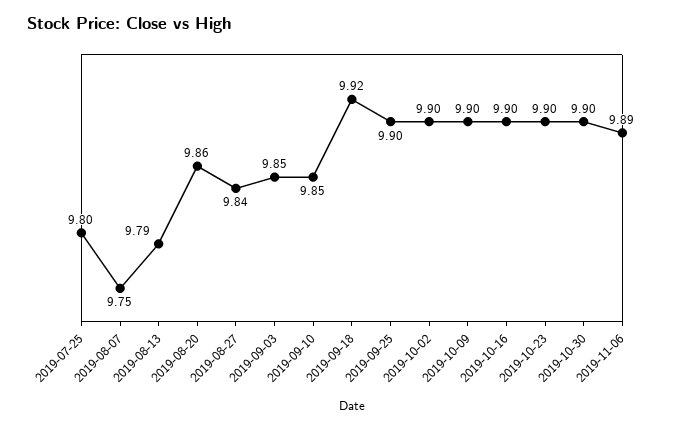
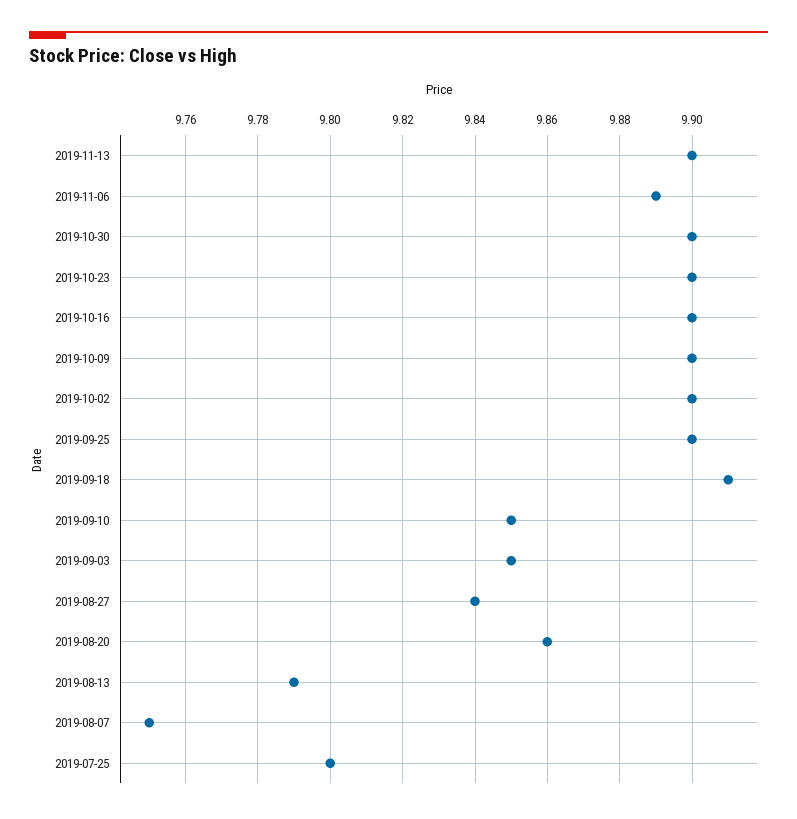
2019-09-18: 9.92 -> 9.91
2019-11-13: none -> 9.9

